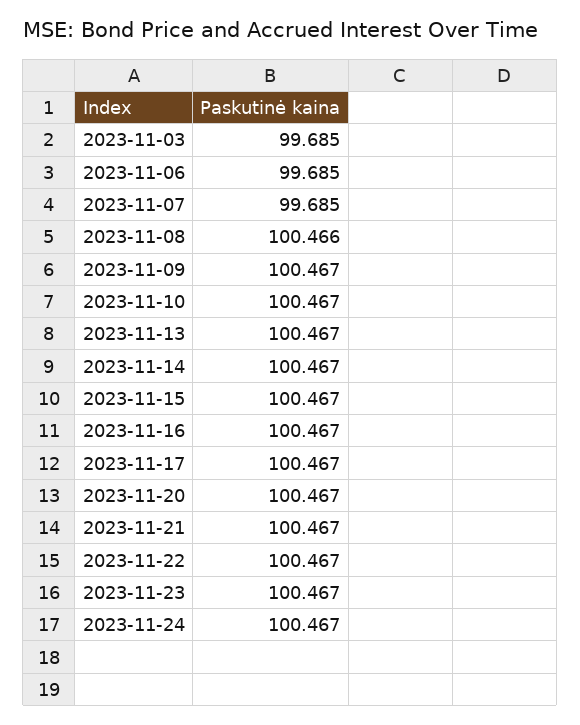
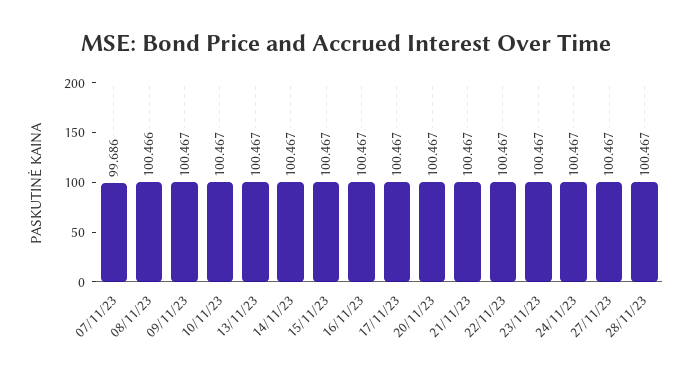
2023-11-03: 99.685 -> none
2023-11-06: 99.685 -> none
2023-11-07: 99.685 -> 99.686
27/11/23: none -> 100.467
28/11/23: none -> 100.467

